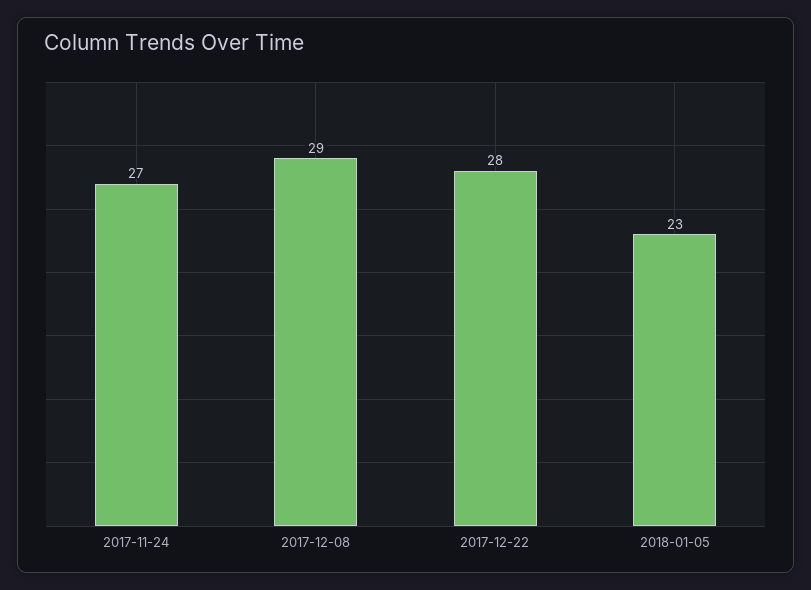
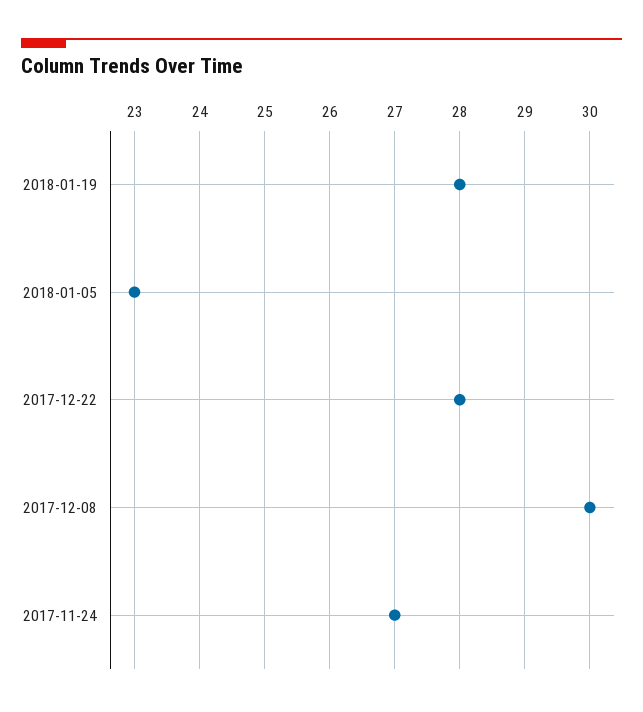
2017-12-08: 29 -> 30
2018-01-19: none -> 28

